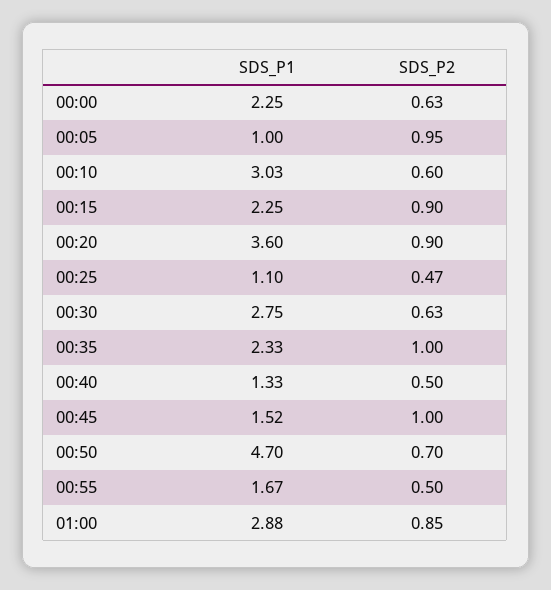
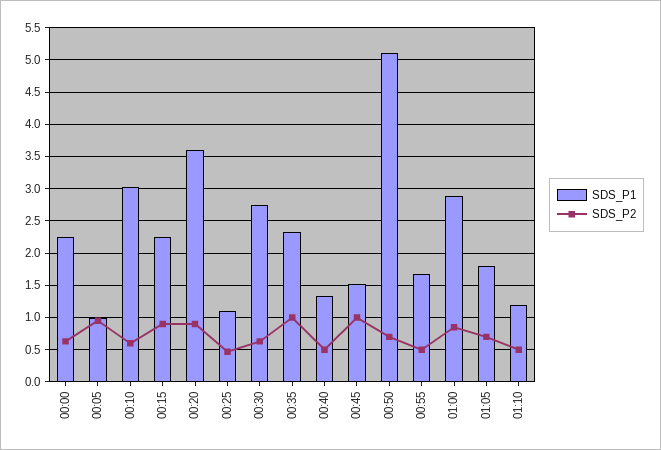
SDS_P1, 00:50: 4.7 -> 5.1
SDS_P1, 01:05: none -> 1.8
SDS_P2, 01:05: none -> 0.7
SDS_P1, 01:10: none -> 1.2
SDS_P2, 01:10: none -> 0.5

